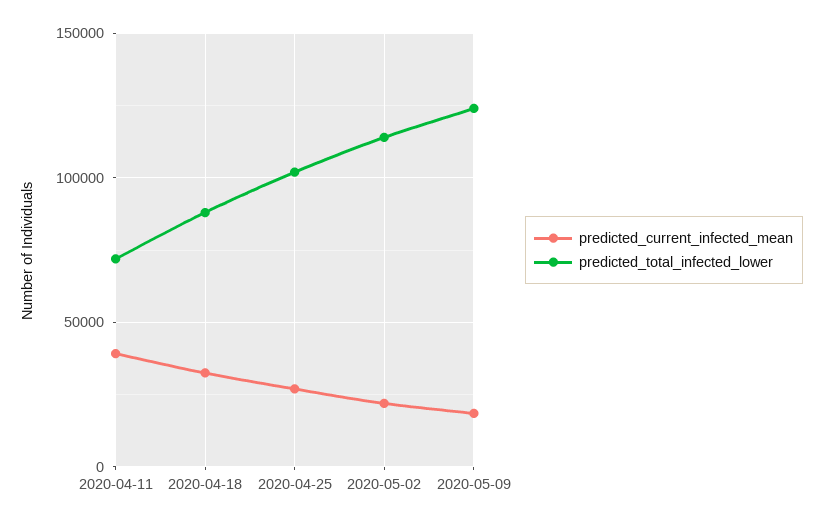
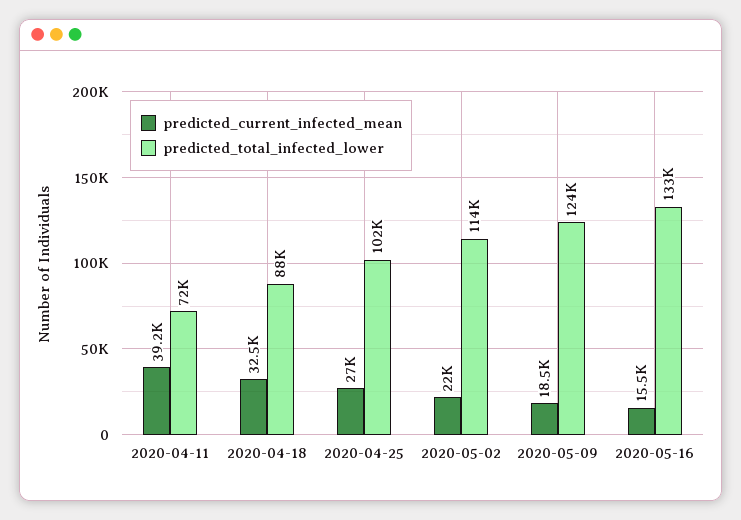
predicted_current_infected_mean, 2020-05-16: none -> 15500
predicted_total_infected_lower, 2020-05-16: none -> 133000

